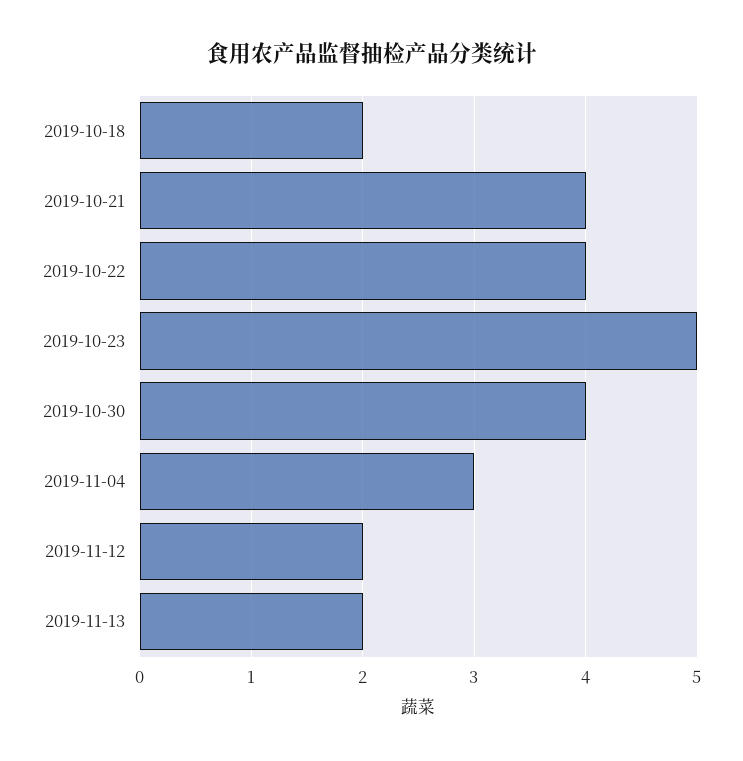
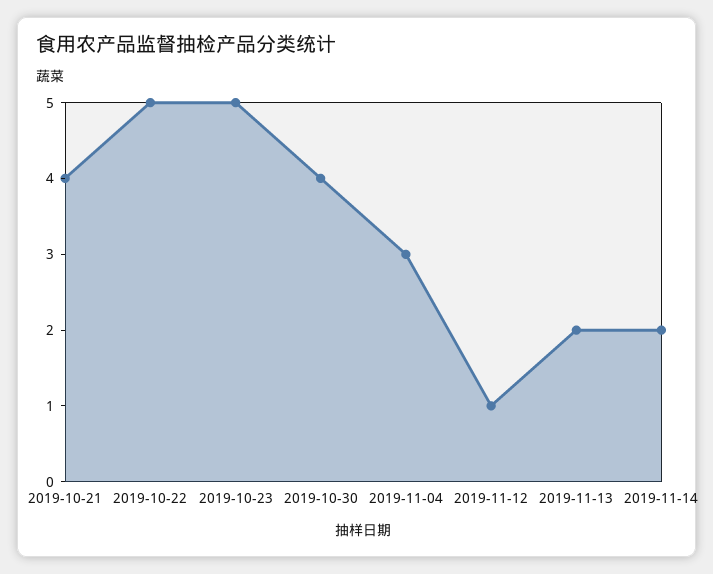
2019-10-18: 2 -> none
2019-10-22: 4 -> 5
2019-11-12: 2 -> 1
2019-11-14: none -> 2

